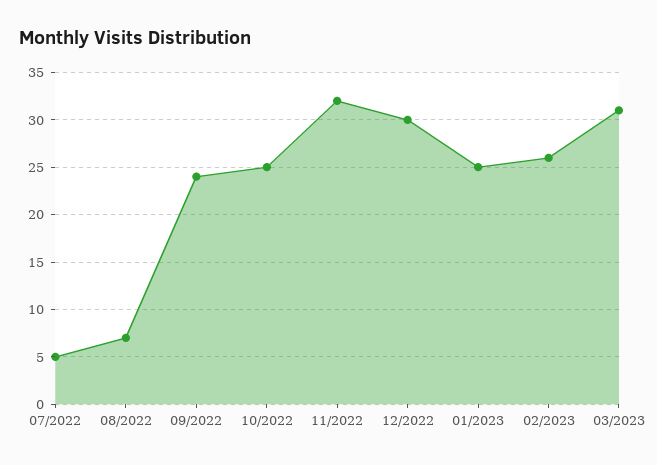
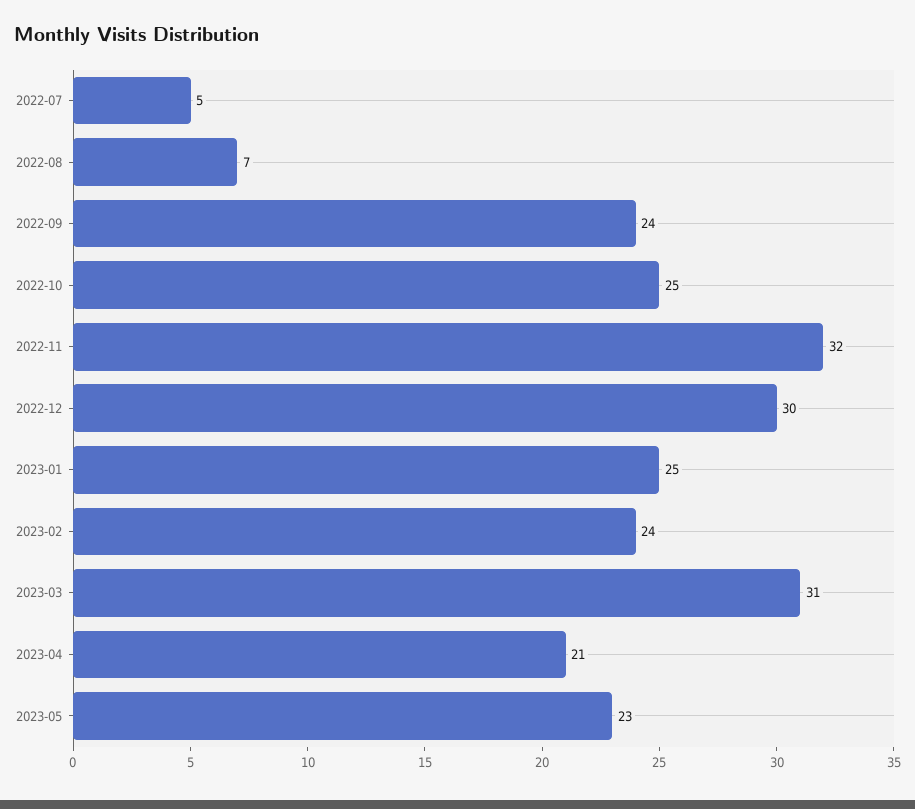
02/2023: 26 -> 24
2023-04: none -> 21
2023-05: none -> 23

